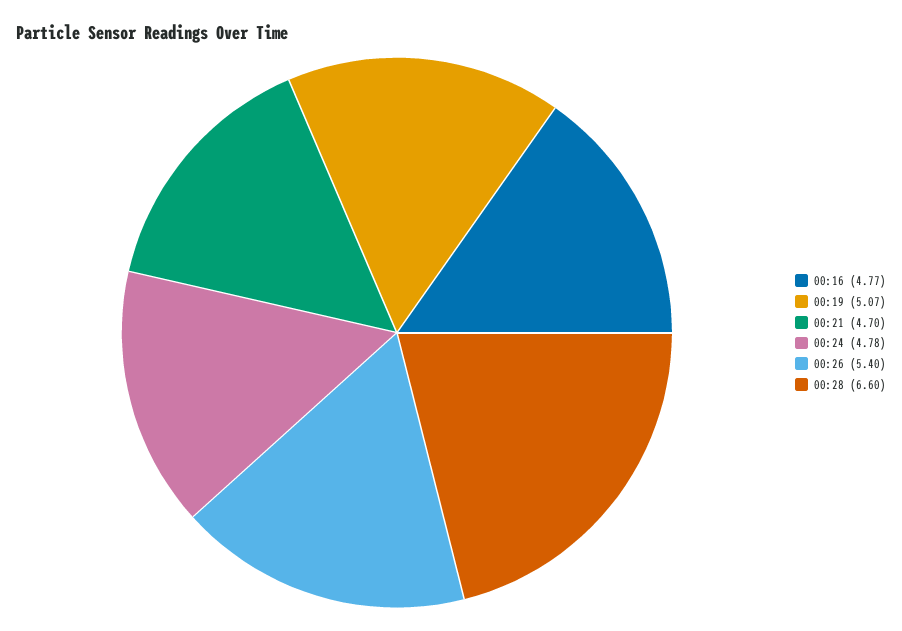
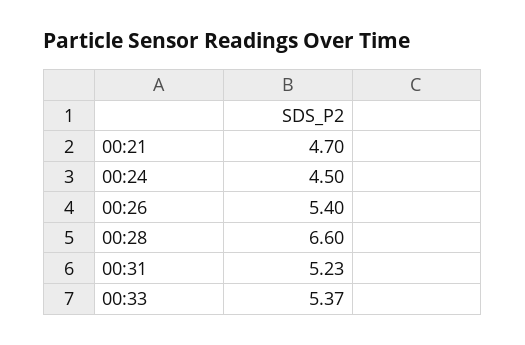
00:16: 4.77 -> none
00:19: 5.07 -> none
00:24: 4.78 -> 4.5
00:31: none -> 5.23
00:33: none -> 5.37

